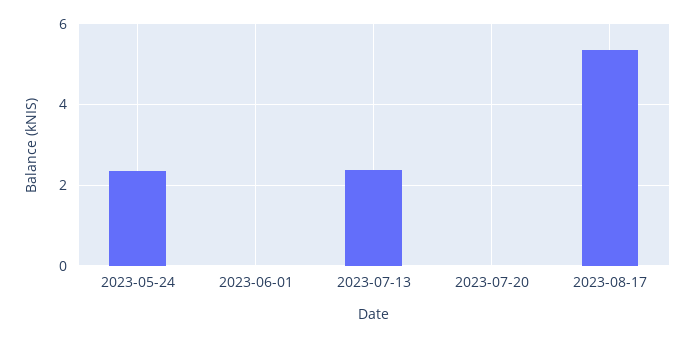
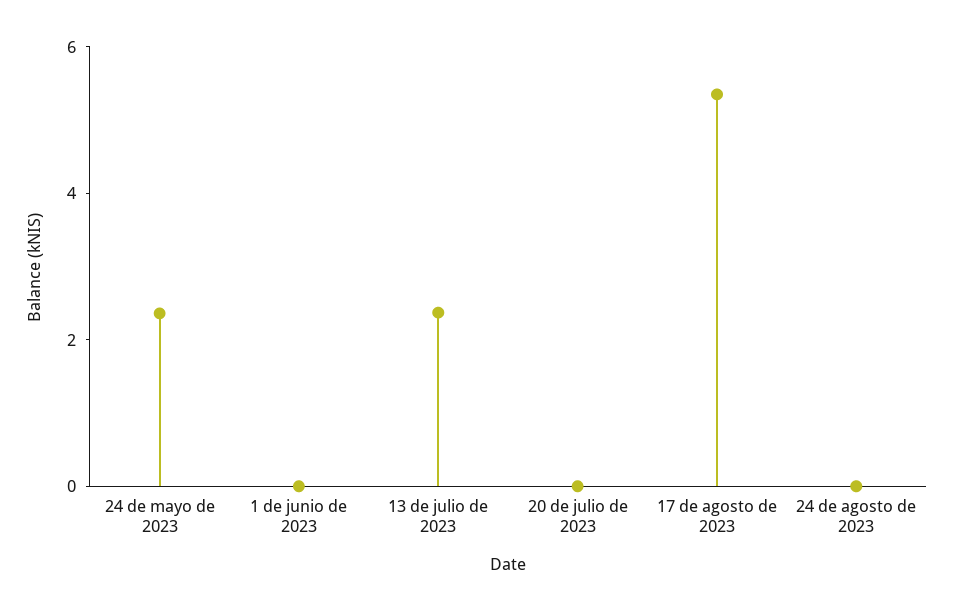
24 de agosto de 2023: none -> 0

